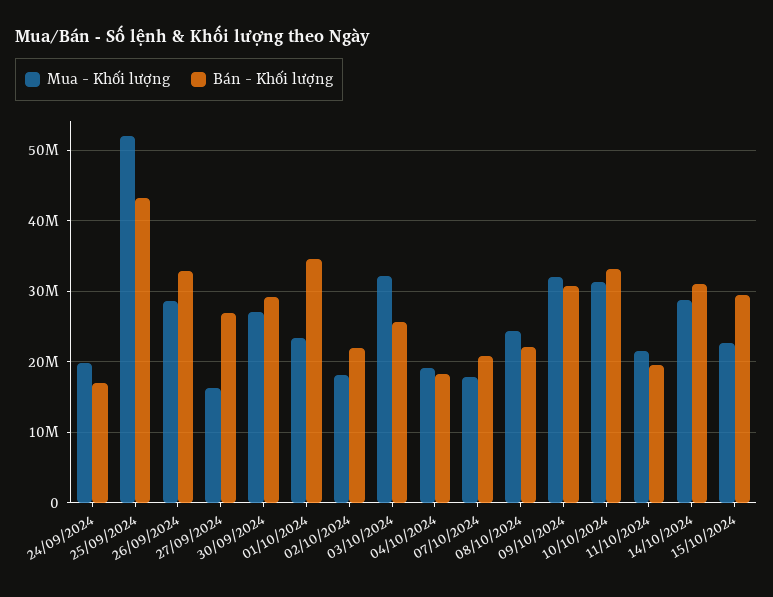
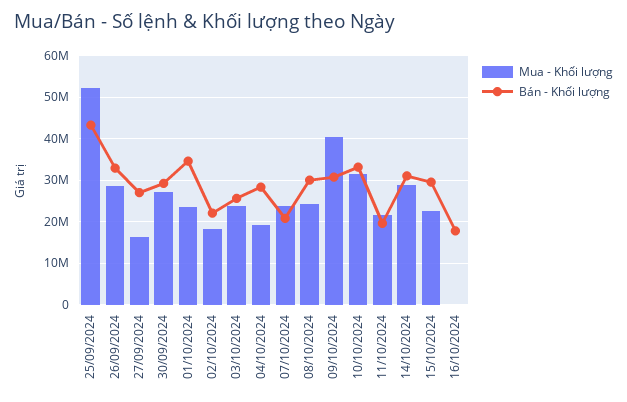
Mua - Khối lượng, 24/09/2024: 20000000 -> none
Bán - Khối lượng, 24/09/2024: 17000000 -> none
Mua - Khối lượng, 03/10/2024: 32000000 -> 24000000
Bán - Khối lượng, 04/10/2024: 18000000 -> 28000000
Mua - Khối lượng, 07/10/2024: 18000000 -> 24000000
Bán - Khối lượng, 08/10/2024: 22000000 -> 30000000
Mua - Khối lượng, 09/10/2024: 32000000 -> 40000000
Mua - Khối lượng, 16/10/2024: none -> 0
Bán - Khối lượng, 16/10/2024: none -> 18000000

